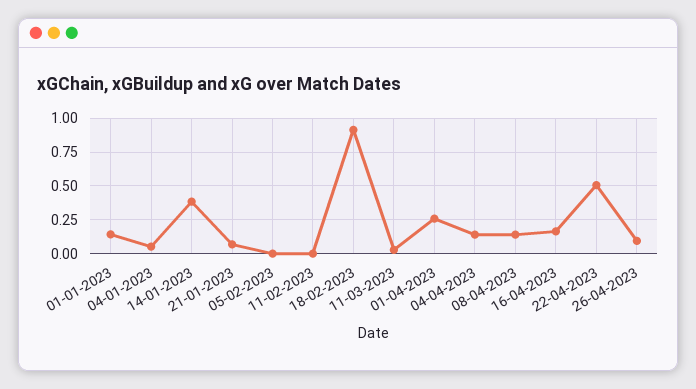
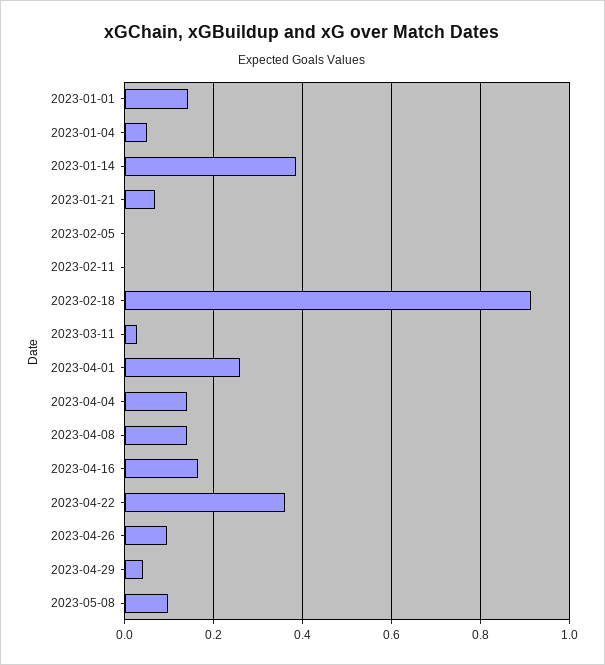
22-04-2023: 0.5 -> 0.36
2023-04-29: none -> 0.04
2023-05-08: none -> 0.1

